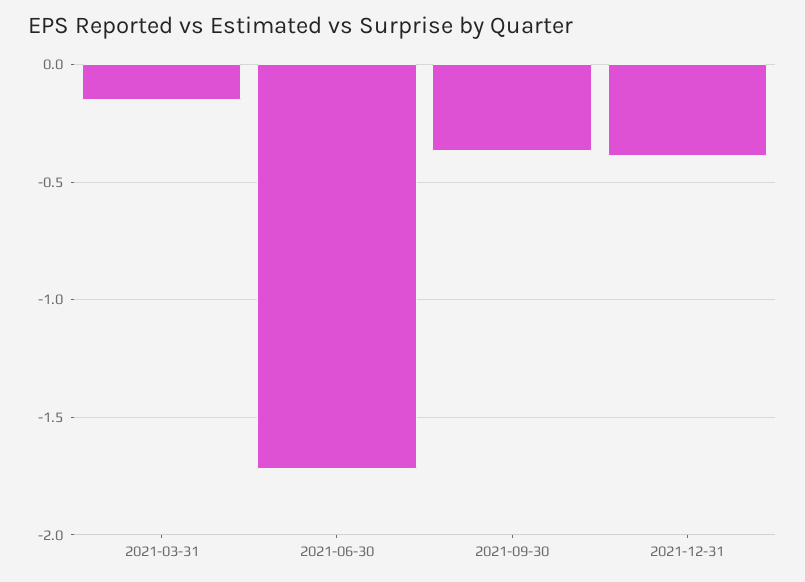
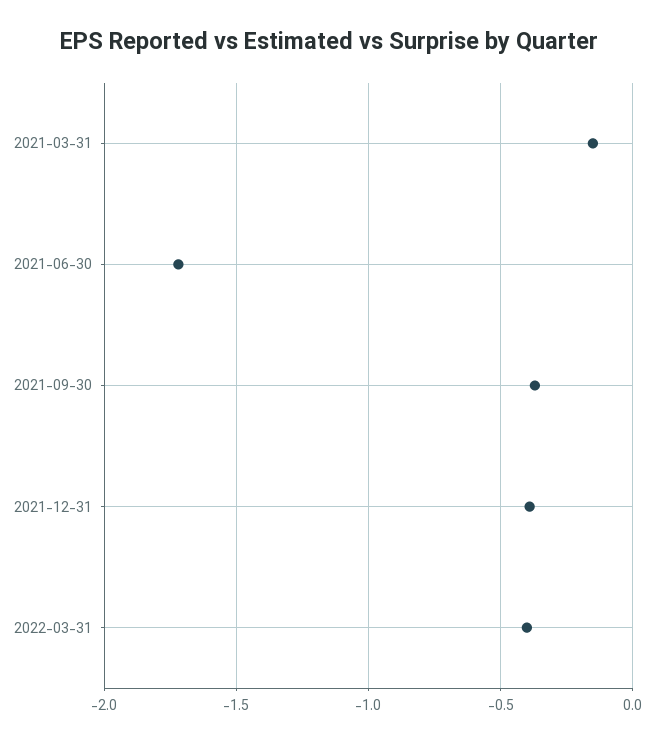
2022-03-31: none -> -0.4

